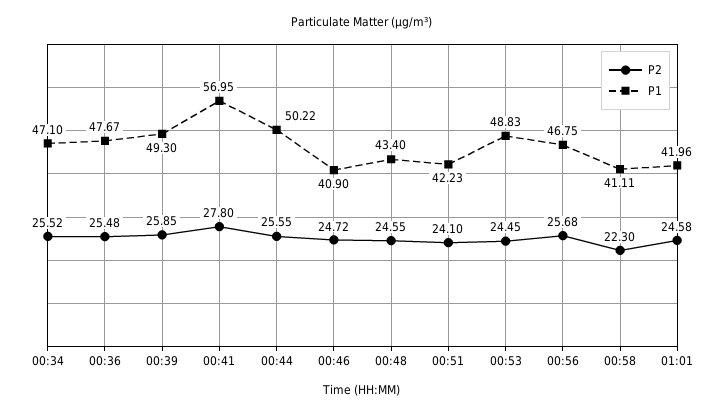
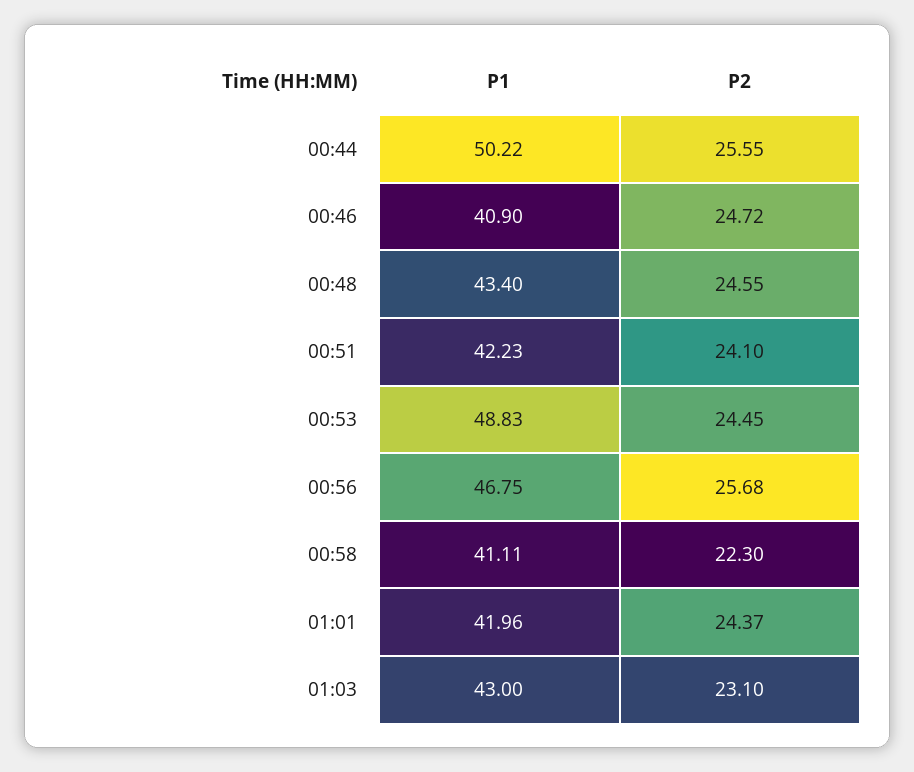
P2, 00:34: 25.52 -> none
P1, 00:34: 47.1 -> none
P2, 00:36: 25.48 -> none
P1, 00:36: 47.67 -> none
P2, 00:39: 25.85 -> none
P1, 00:39: 49.3 -> none
P2, 00:41: 27.8 -> none
P1, 00:41: 56.95 -> none
P2, 01:01: 24.58 -> 24.37
P1, 01:03: none -> 43
P2, 01:03: none -> 23.1

